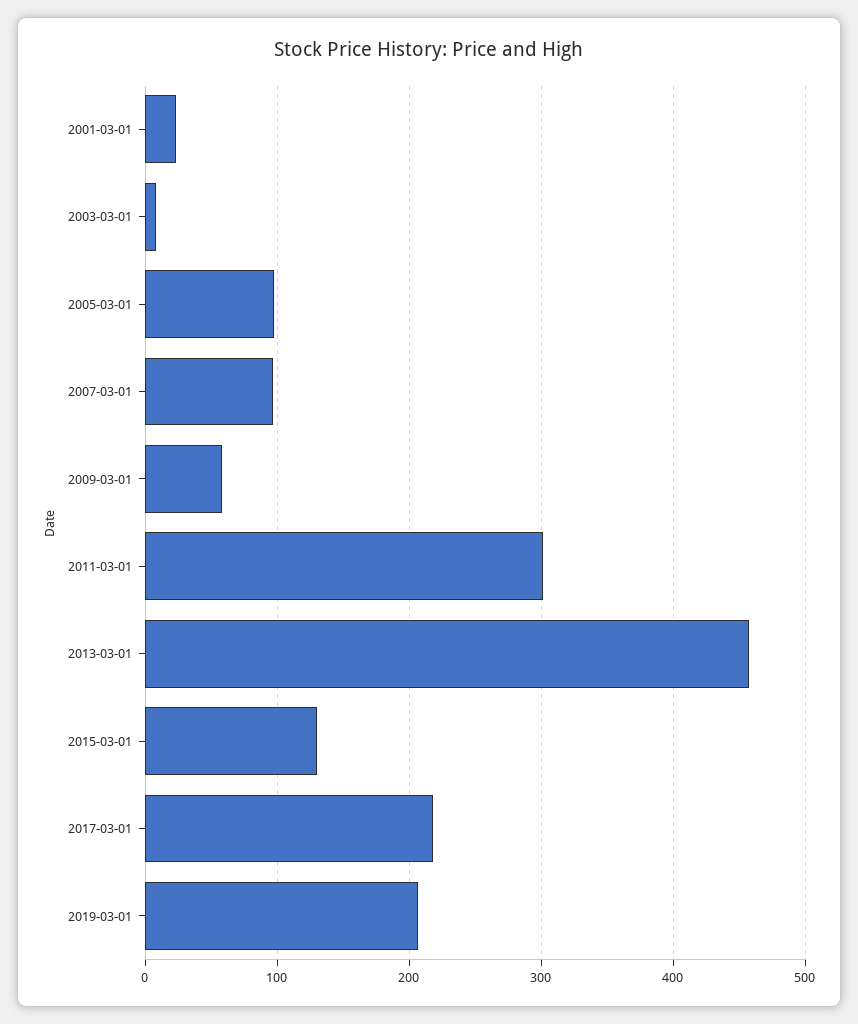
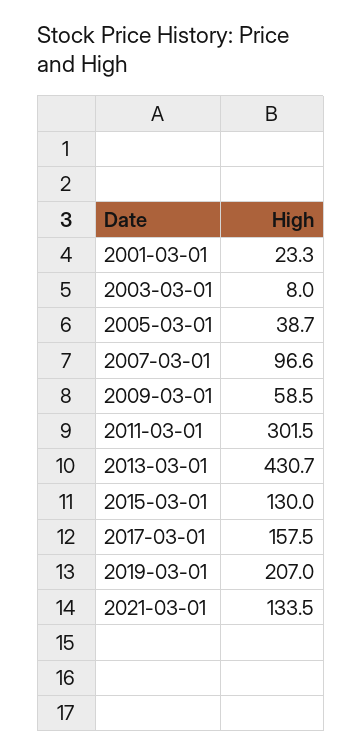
2005-03-01: 100 -> 38.7
2013-03-01: 460 -> 430.7
2017-03-01: 220 -> 157.5
2021-03-01: none -> 133.5

